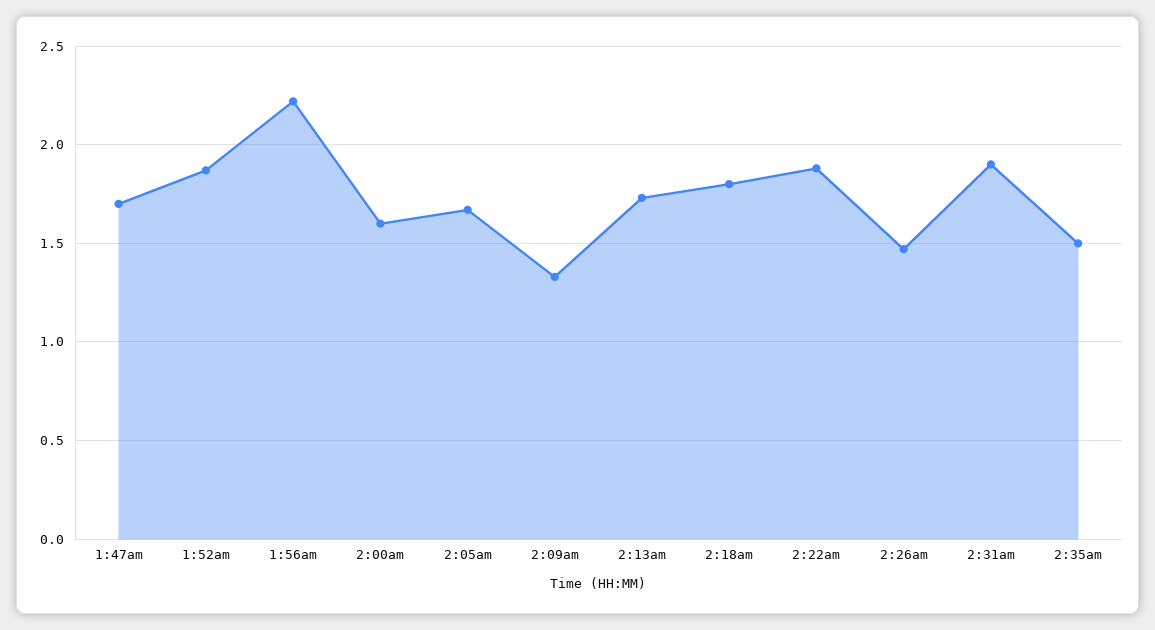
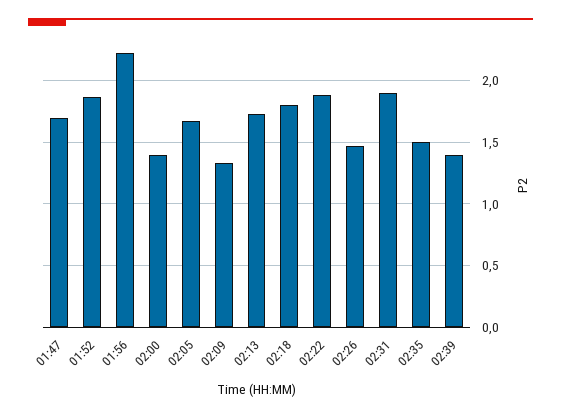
2:00am: 1.6 -> 1.4
02:39: none -> 1.4

